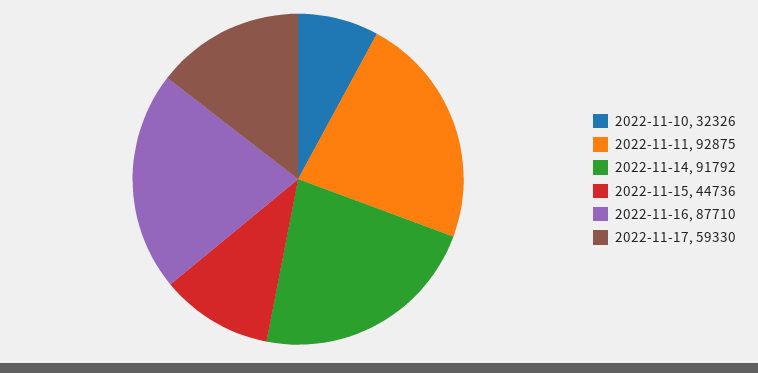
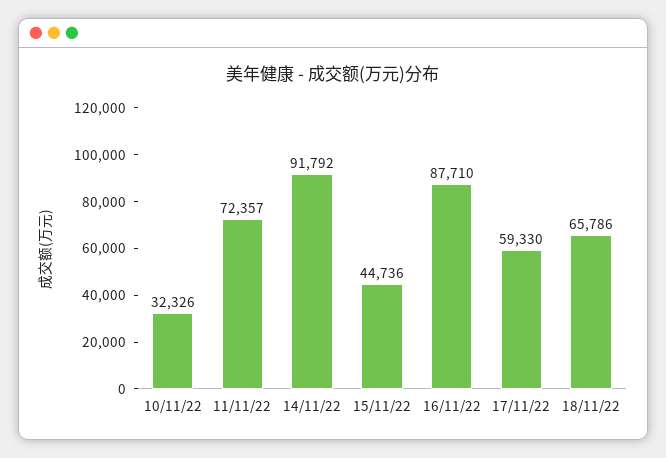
2022-11-11: 92875 -> 72357
18/11/22: none -> 65786

